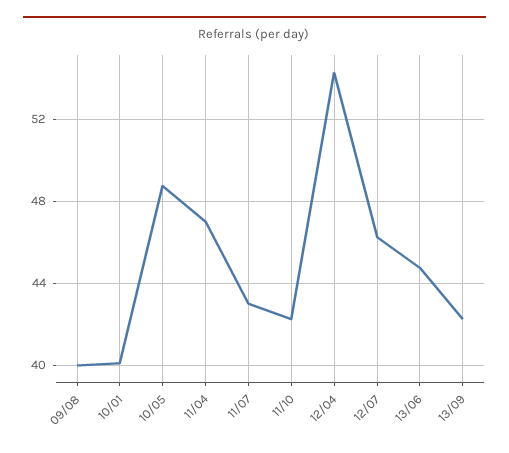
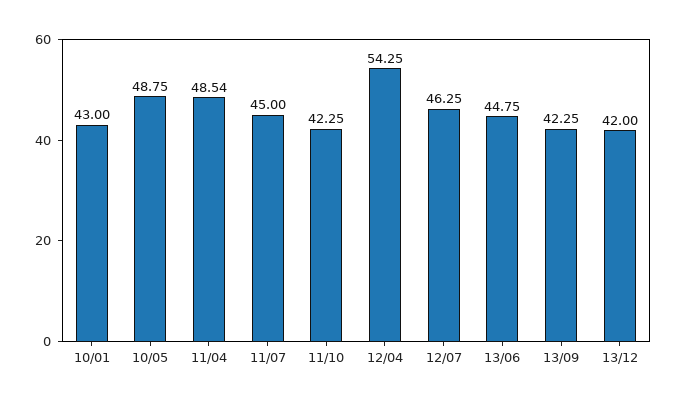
09/08: 40 -> none
10/01: 40 -> 43
11/04: 47 -> 48.54
11/07: 43 -> 45
13/12: none -> 42

